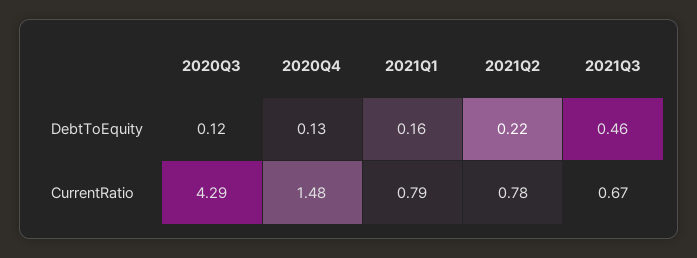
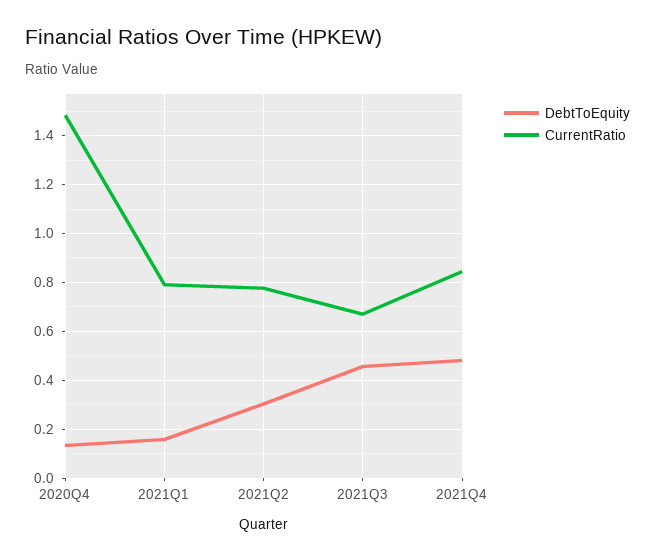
DebtToEquity, 2020Q3: 0.12 -> none
DebtToEquity, 2021Q2: 0.22 -> 0.3
CurrentRatio, 2020Q3: 4.29 -> none
DebtToEquity, 2021Q4: none -> 0.475
CurrentRatio, 2021Q4: none -> 0.85

